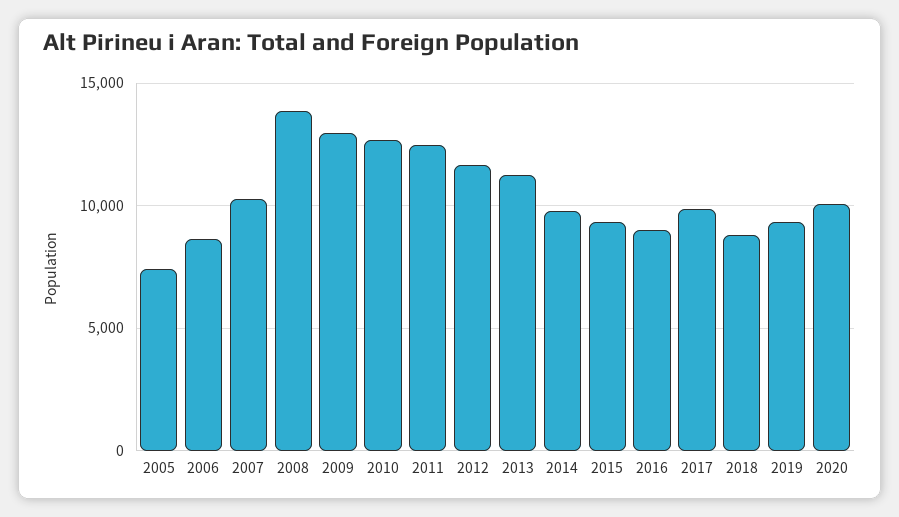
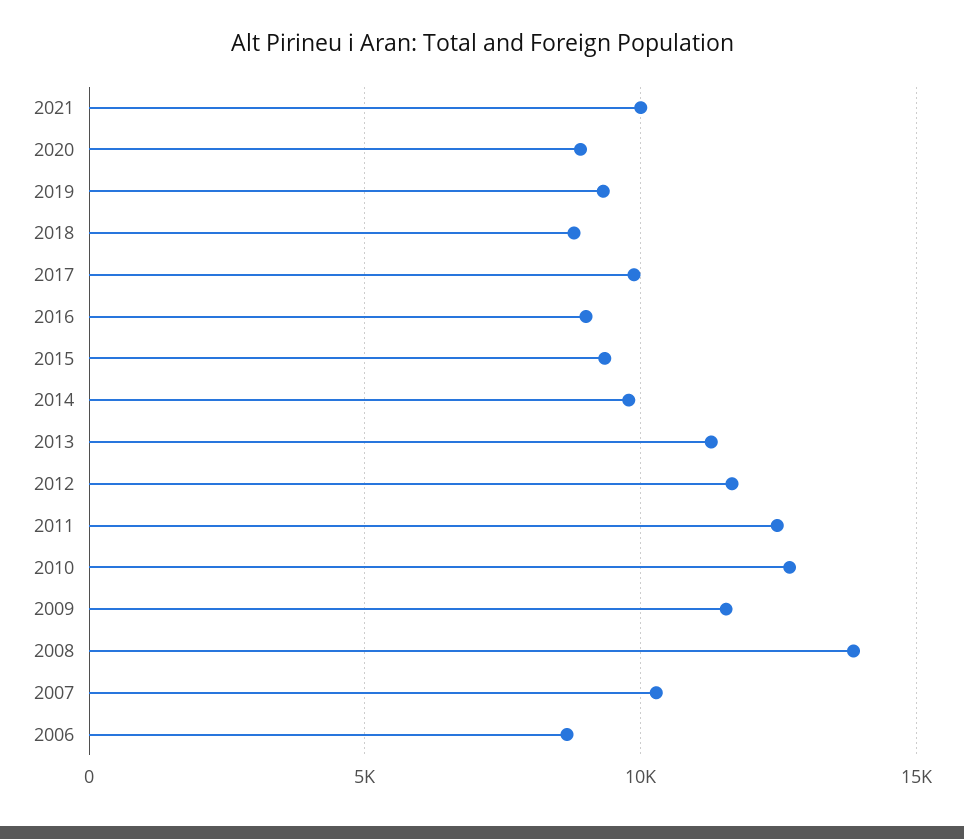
2005: 7500 -> none
2009: 13000 -> 11500
2020: 10000 -> 9000
2021: none -> 10000

